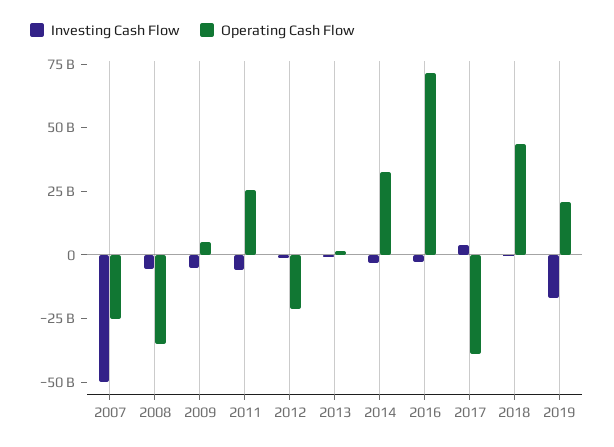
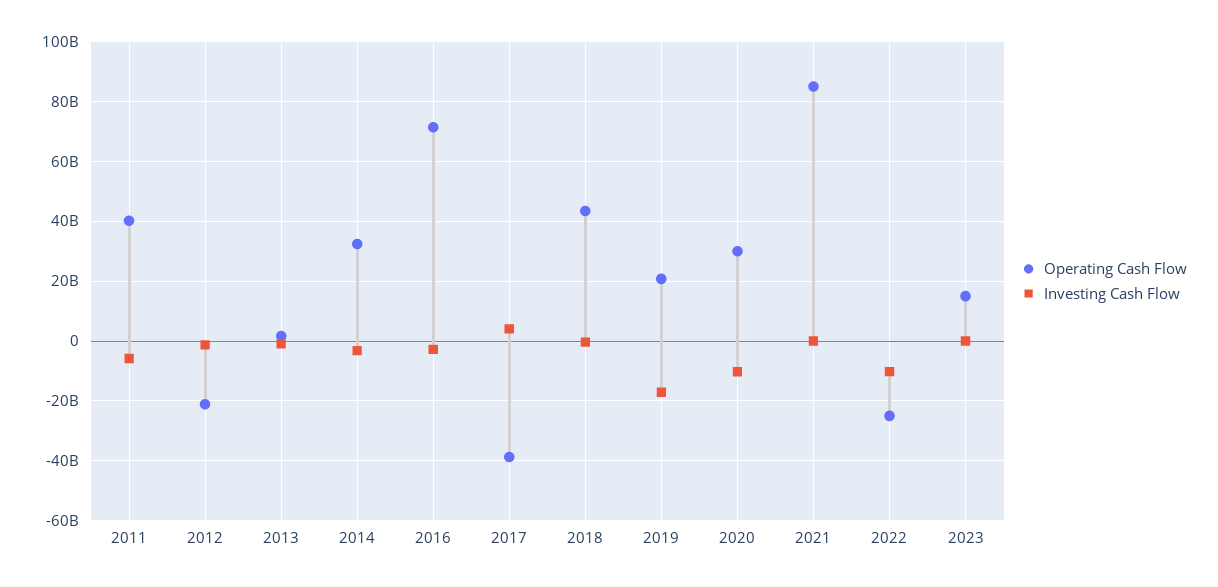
Investing Cash Flow, 2007: -50000000000 -> none
Operating Cash Flow, 2007: -25000000000 -> none
Investing Cash Flow, 2008: -5000000000 -> none
Operating Cash Flow, 2008: -35000000000 -> none
Investing Cash Flow, 2009: -5000000000 -> none
Operating Cash Flow, 2009: 5000000000 -> none
Operating Cash Flow, 2011: 25000000000 -> 40000000000
Operating Cash Flow, 2020: none -> 30000000000
Investing Cash Flow, 2020: none -> -10000000000
Operating Cash Flow, 2021: none -> 85000000000
Investing Cash Flow, 2021: none -> 0
Operating Cash Flow, 2022: none -> -25000000000
Investing Cash Flow, 2022: none -> -10000000000
Operating Cash Flow, 2023: none -> 15000000000
Investing Cash Flow, 2023: none -> 0

